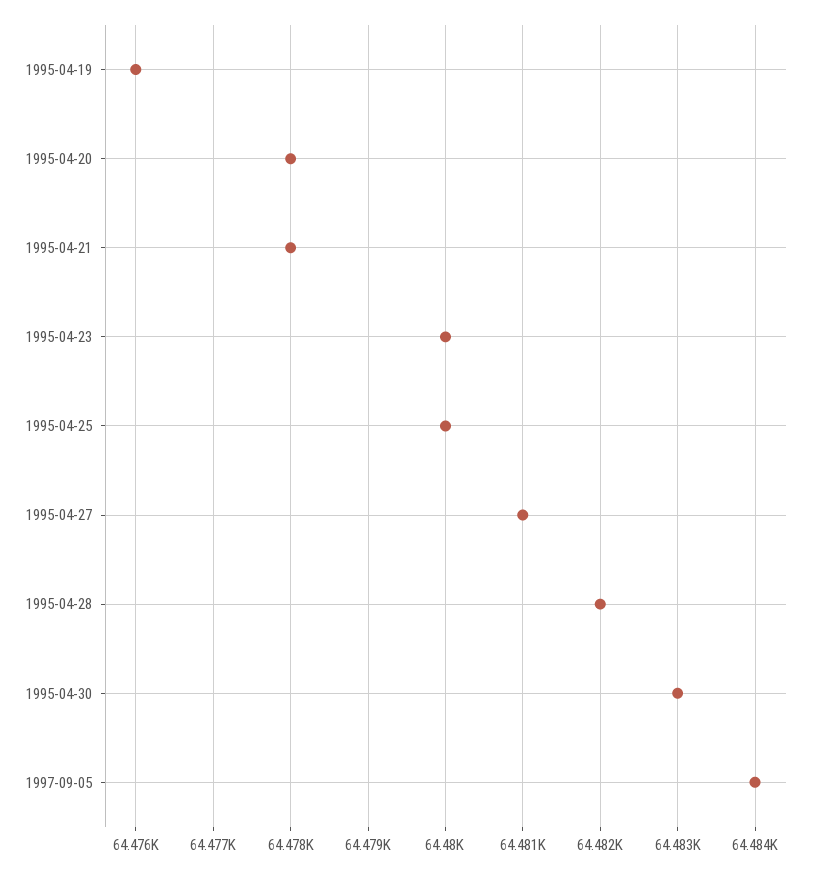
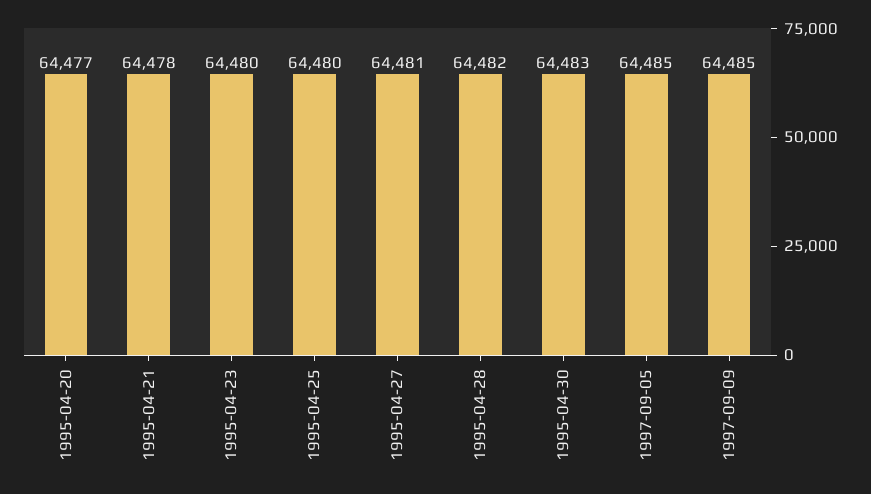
1995-04-19: 64476 -> none
1995-04-20: 64478 -> 64477
1997-09-05: 64484 -> 64485
1997-09-09: none -> 64485

